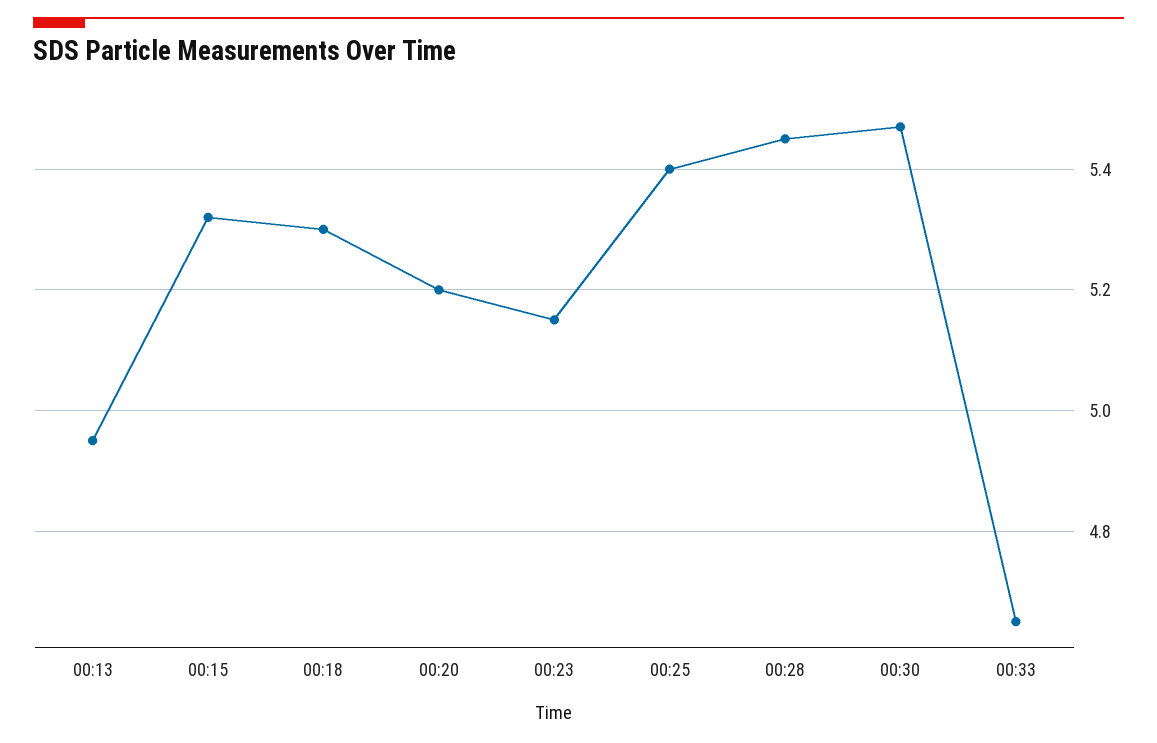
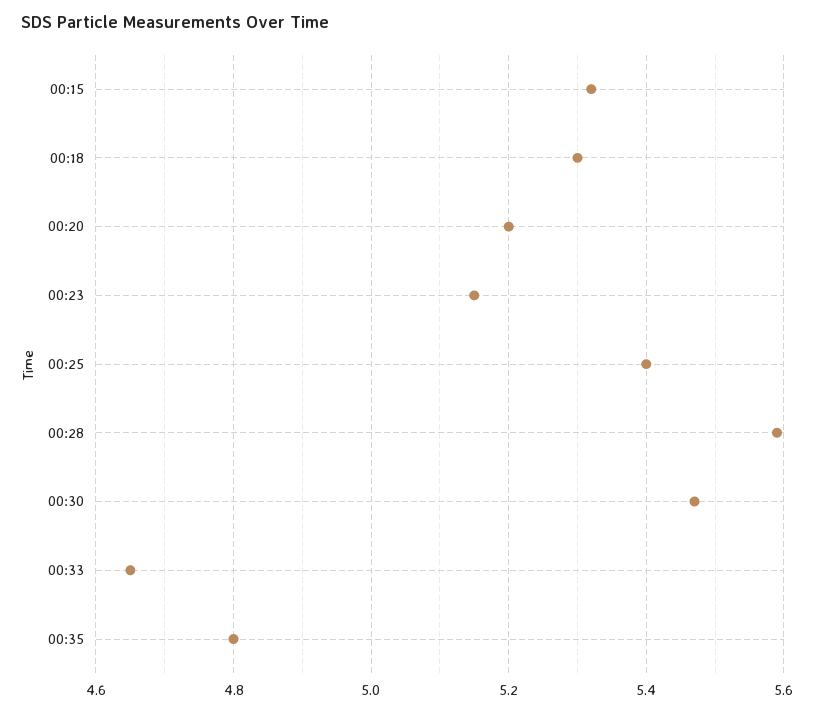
00:13: 4.95 -> none
00:28: 5.45 -> 5.6
00:35: none -> 4.8

